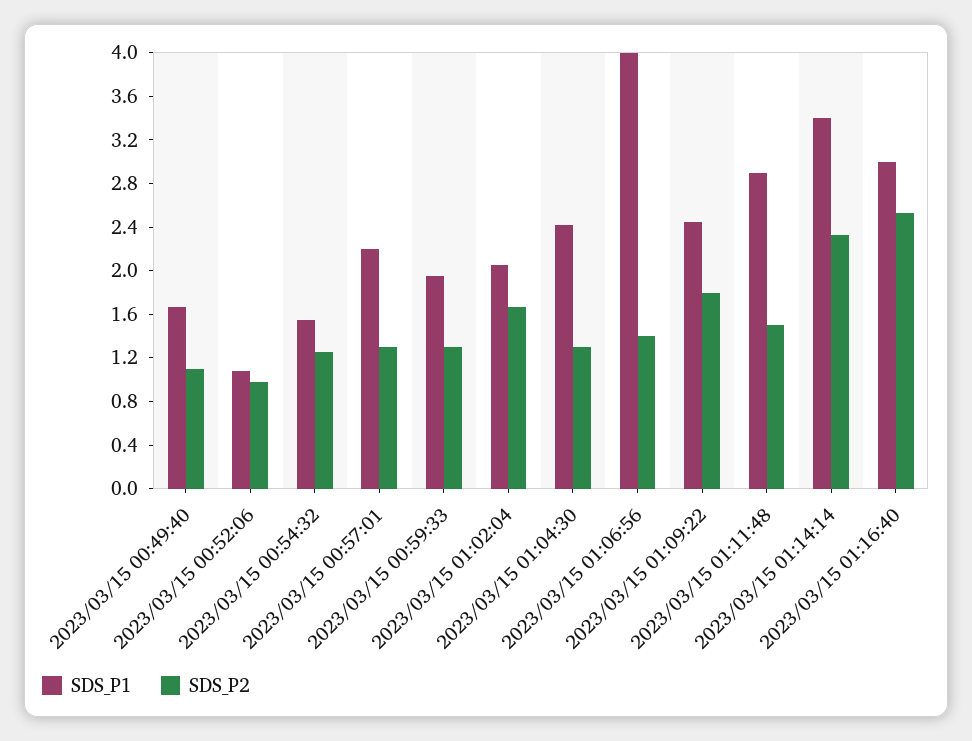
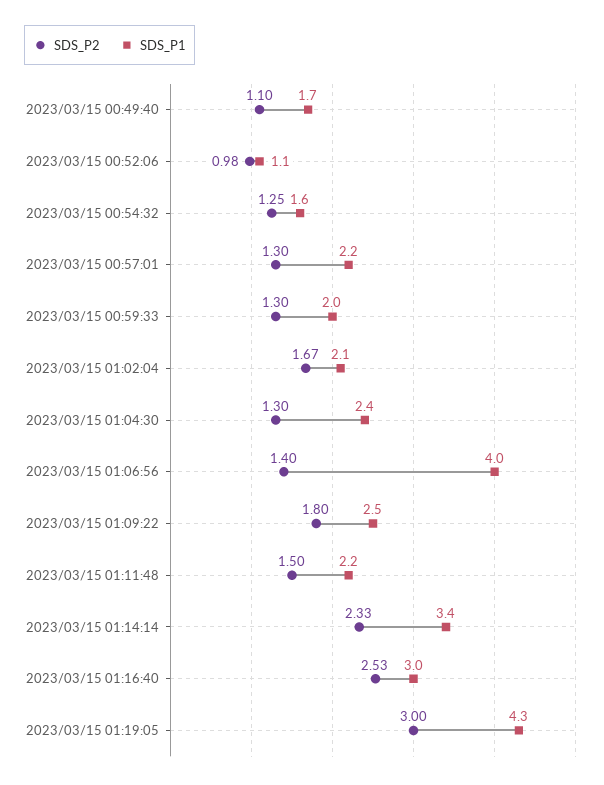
SDS_P1, 2023/03/15 01:11:48: 2.9 -> 2.2
SDS_P2, 2023/03/15 01:19:05: none -> 3
SDS_P1, 2023/03/15 01:19:05: none -> 4.3

